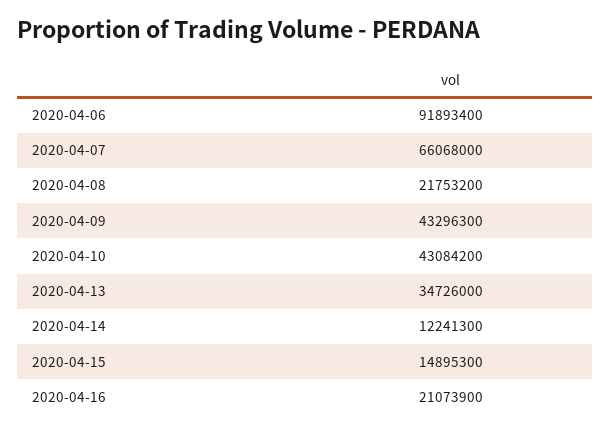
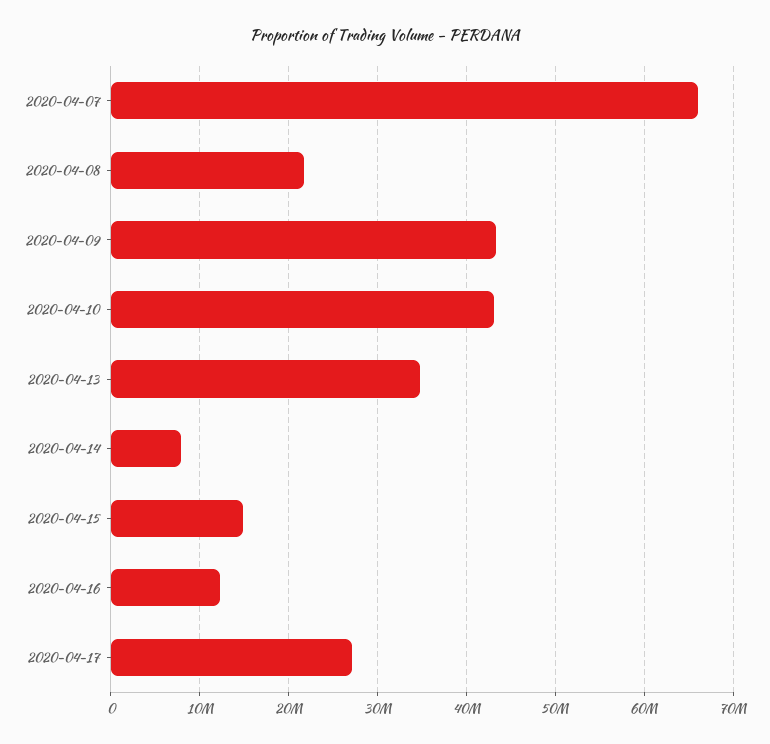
2020-04-06: 91893400 -> none
2020-04-14: 12241300 -> 8000000
2020-04-16: 21073900 -> 12000000
2020-04-17: none -> 27000000

